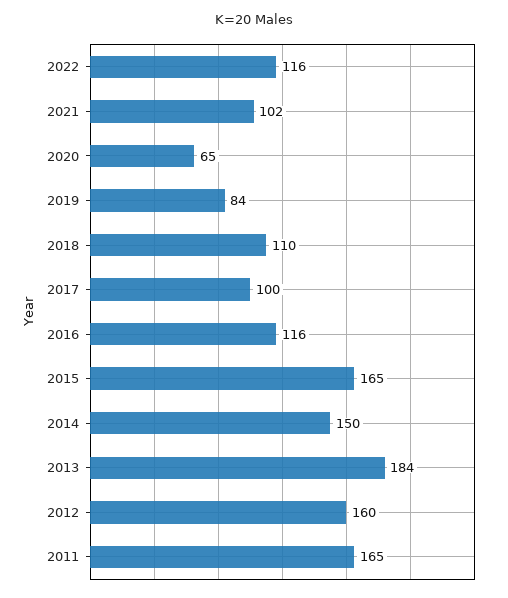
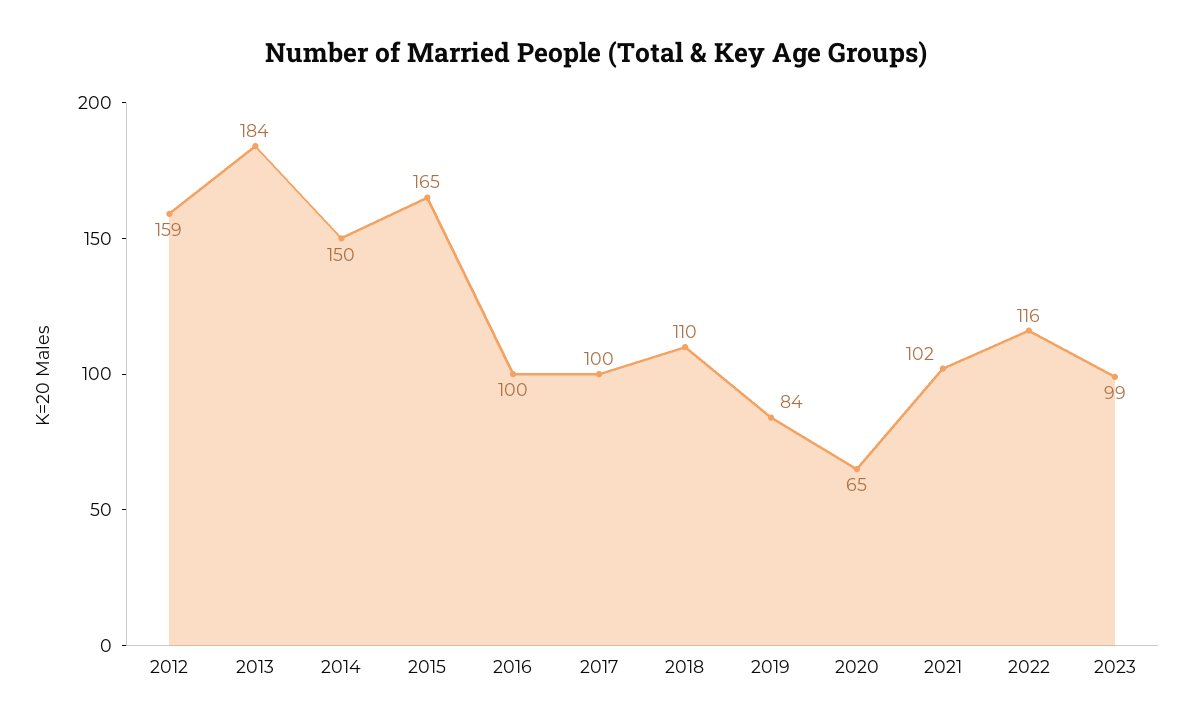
2016: 116 -> 100
2012: 160 -> 159
2011: 165 -> none
2023: none -> 99

